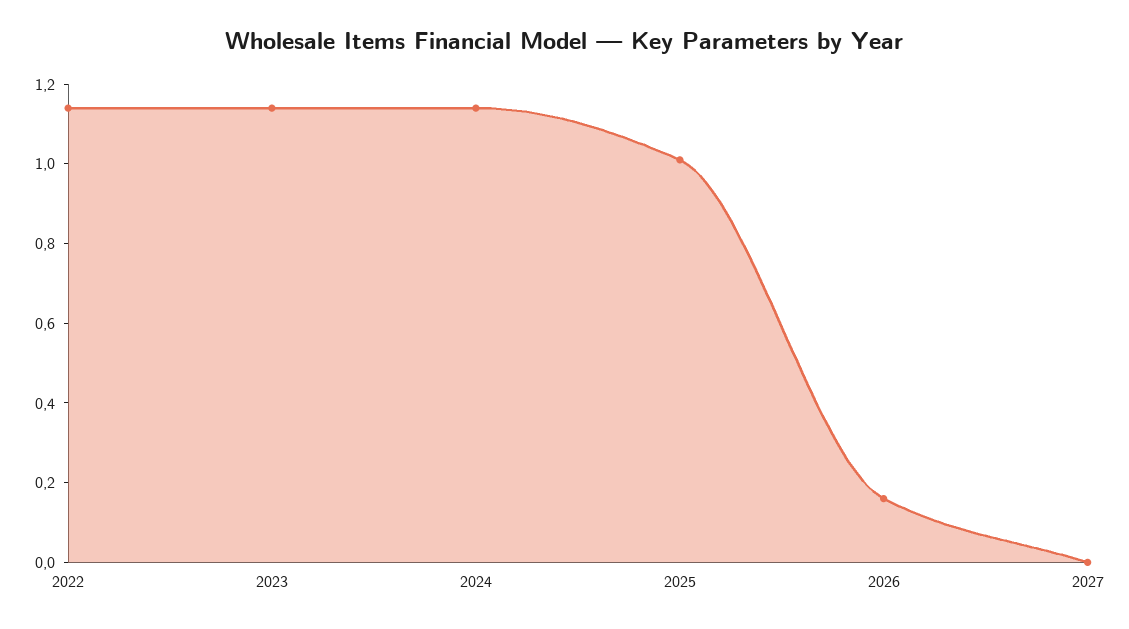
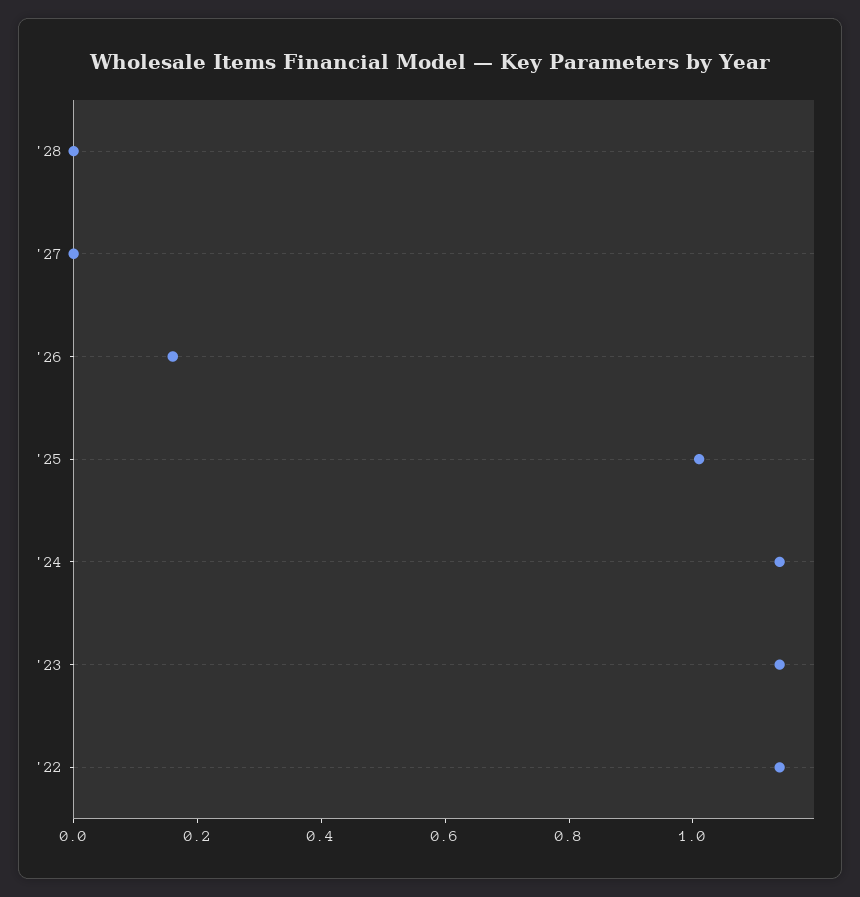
'28: none -> 0

